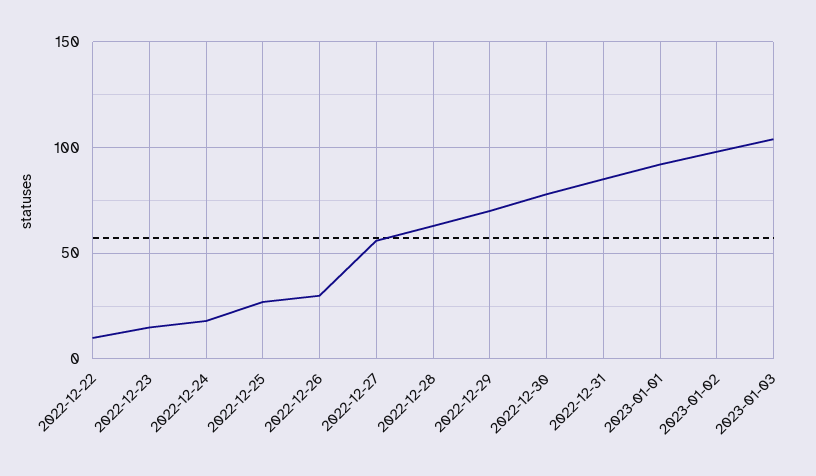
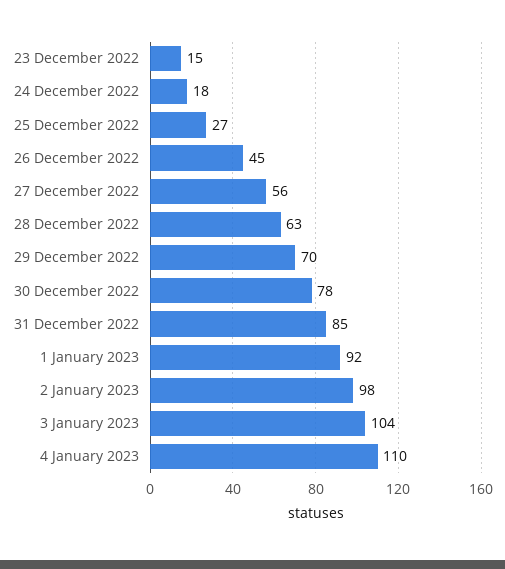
2022-12-22: 10 -> none
2022-12-26: 30 -> 45
4 January 2023: none -> 110

